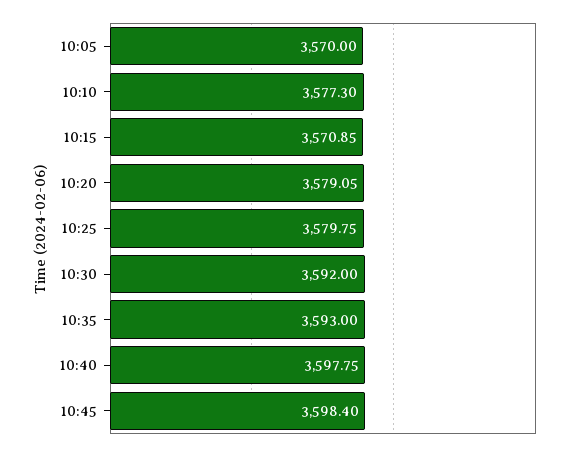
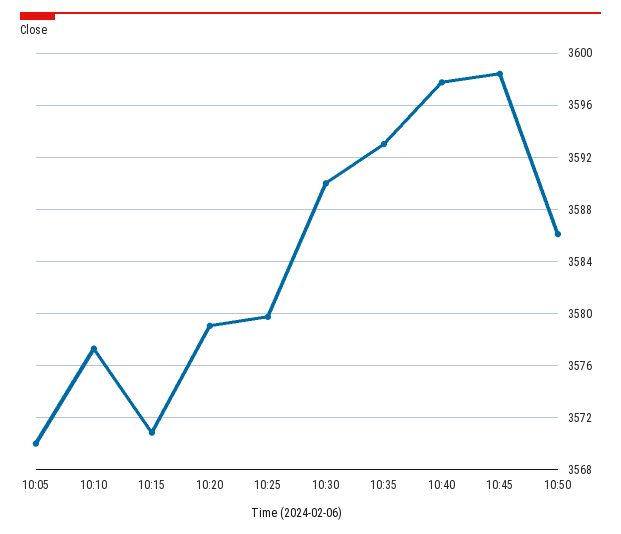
10:30: 3592 -> 3590
10:50: none -> 3586

